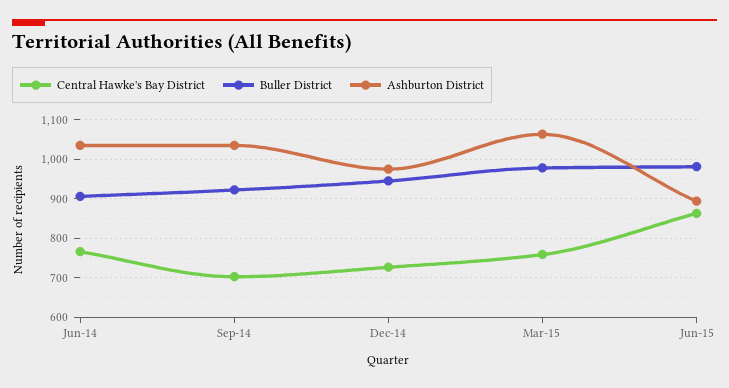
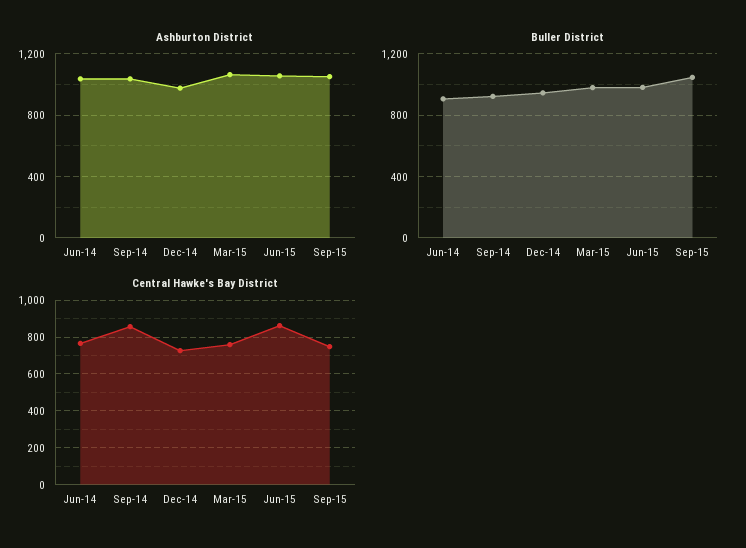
Central Hawke's Bay District, Sep-14: 700 -> 850
Ashburton District, Jun-15: 900 -> 1050
Ashburton District, Sep-15: none -> 1050
Buller District, Sep-15: none -> 1050
Central Hawke's Bay District, Sep-15: none -> 750

